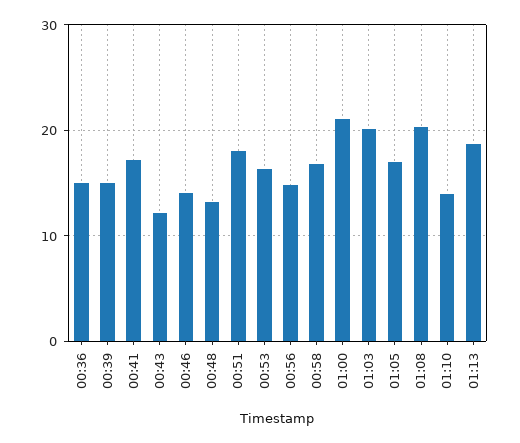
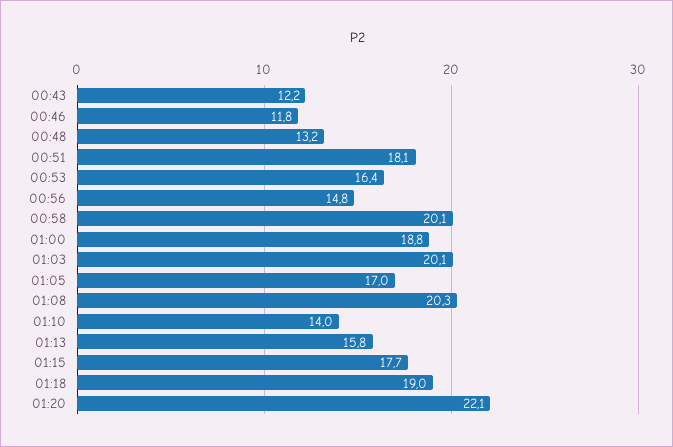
00:36: 15 -> none
00:39: 15 -> none
00:41: 17 -> none
00:46: 14 -> 11.8
00:58: 17 -> 20.1
01:00: 21 -> 18.8
01:13: 19 -> 15.8
01:15: none -> 17.7
01:18: none -> 19
01:20: none -> 22.1

